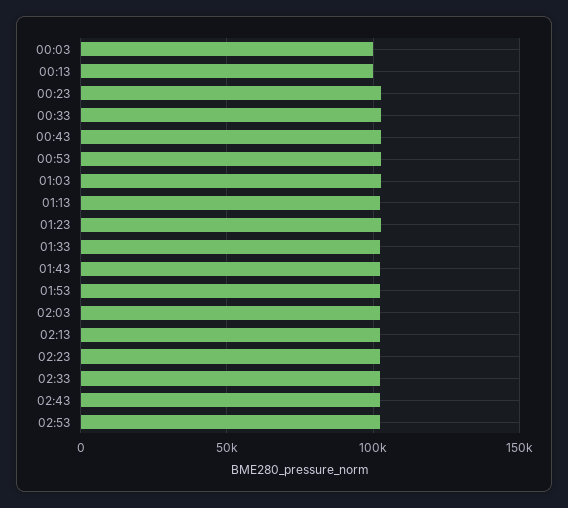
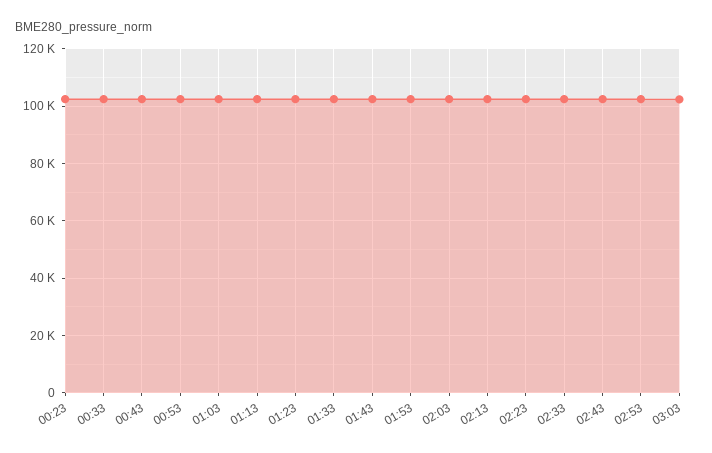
00:03: 100000 -> none
00:13: 100000 -> none
03:03: none -> 102500

